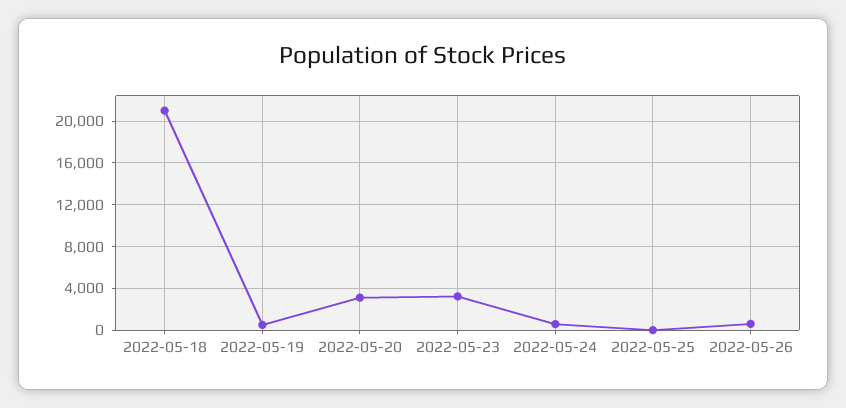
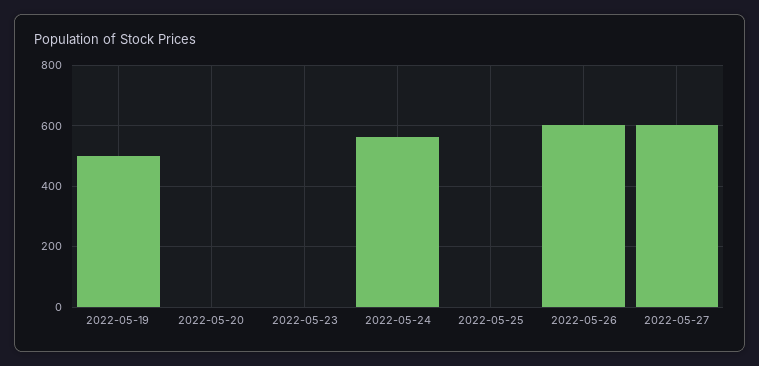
2022-05-18: 21000 -> none
2022-05-20: 3000 -> 0
2022-05-23: 3000 -> 0
2022-05-27: none -> 600

